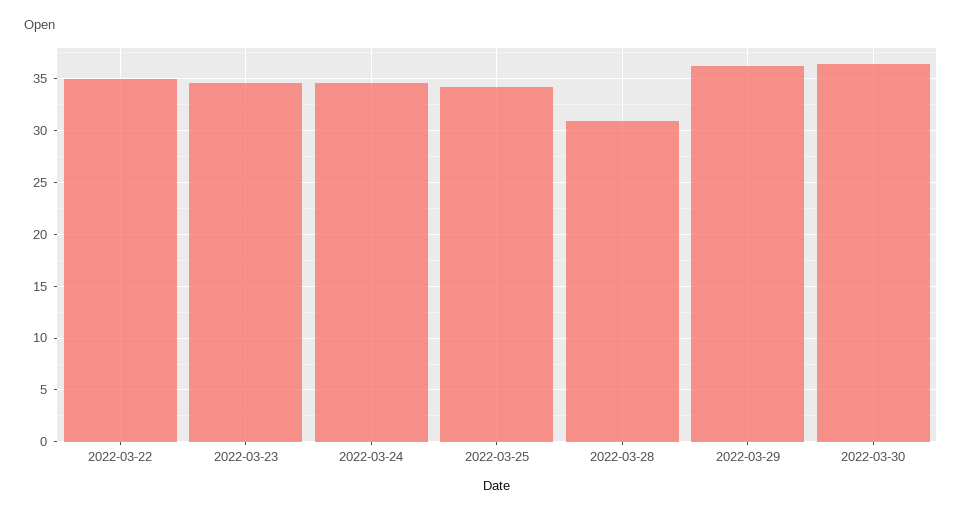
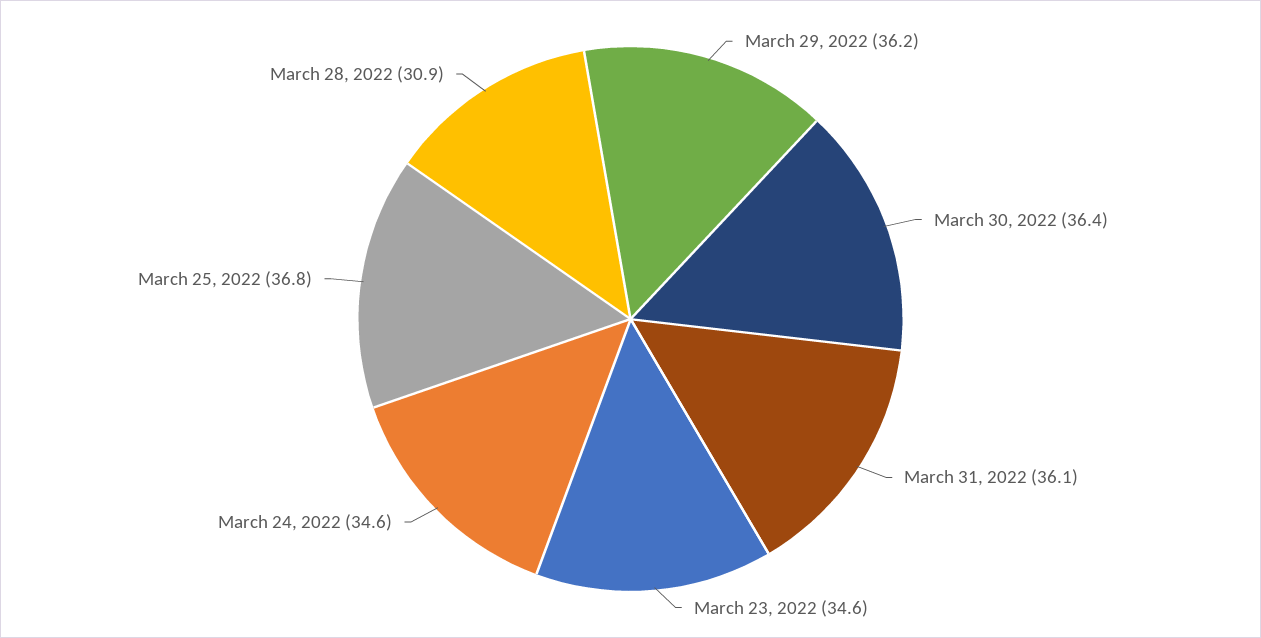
2022-03-22: 35 -> none
2022-03-25: 34 -> 36.8
March 31, 2022: none -> 36.1

